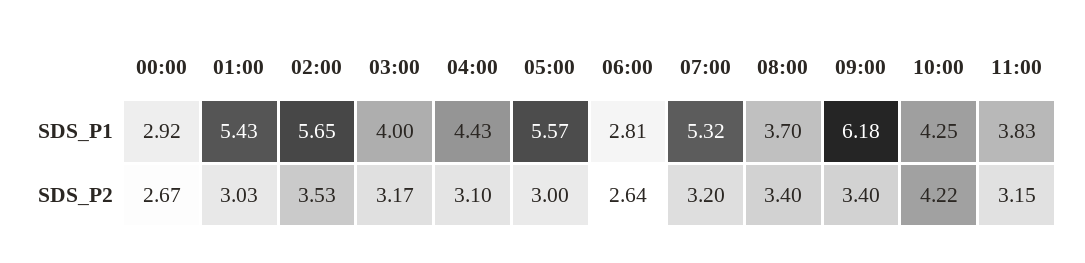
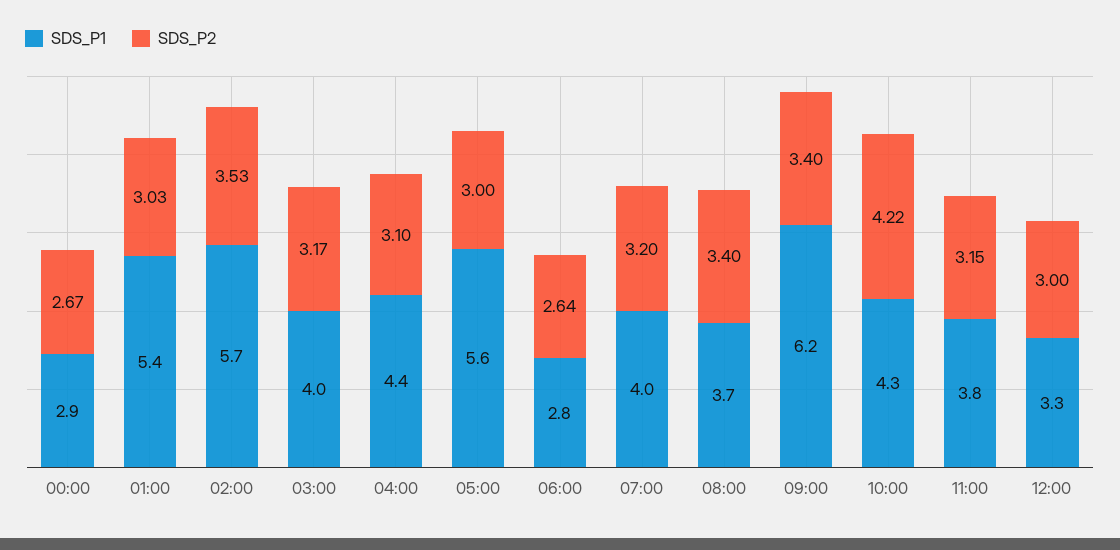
SDS_P1, 07:00: 5.32 -> 4
SDS_P1, 12:00: none -> 3.3
SDS_P2, 12:00: none -> 3

